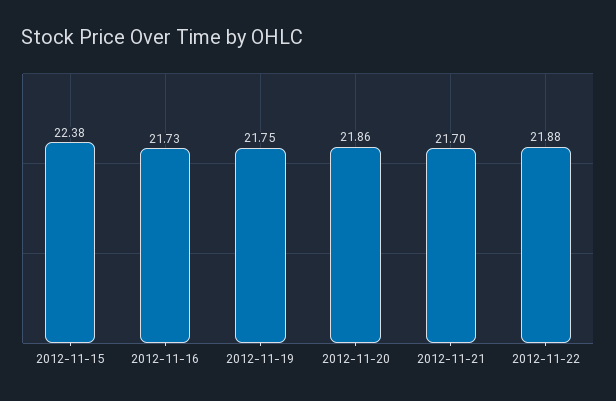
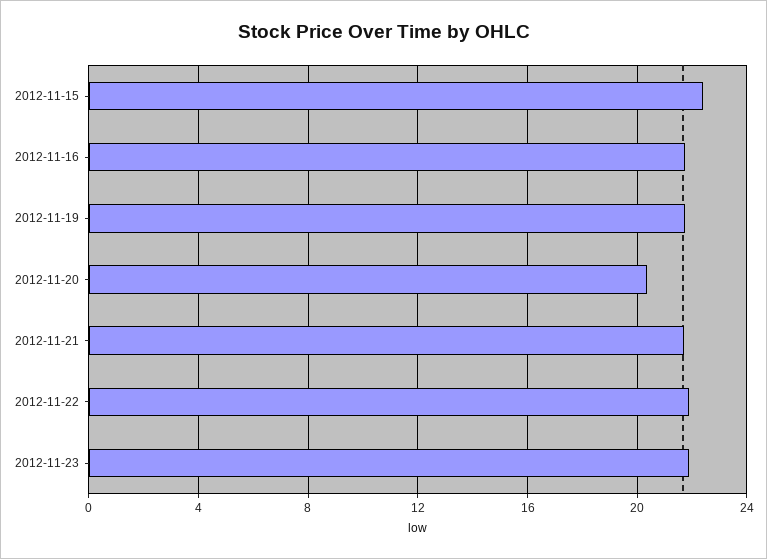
2012-11-20: 21.86 -> 20.5
2012-11-23: none -> 22

